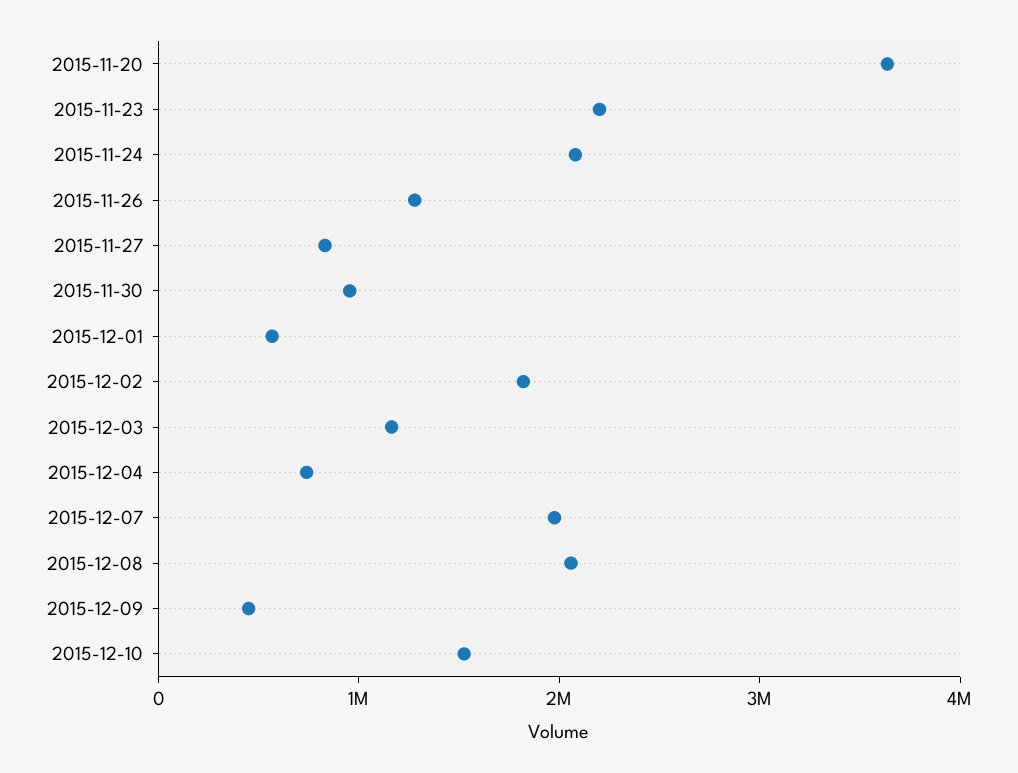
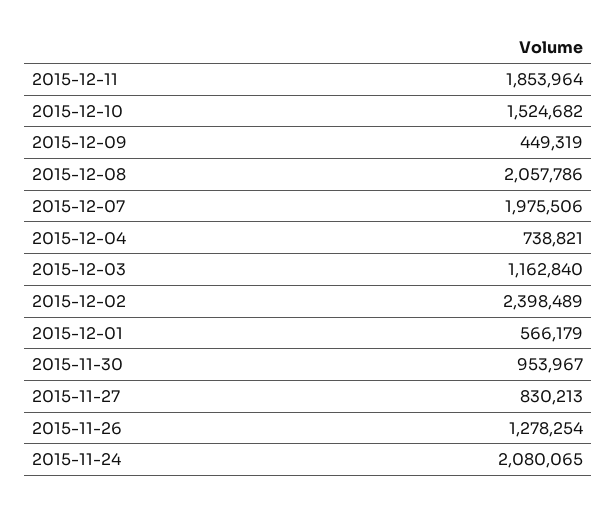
2015-11-20: 3600000 -> none
2015-11-23: 2200000 -> none
2015-12-02: 1800000 -> 2398489
2015-12-11: none -> 1853964

